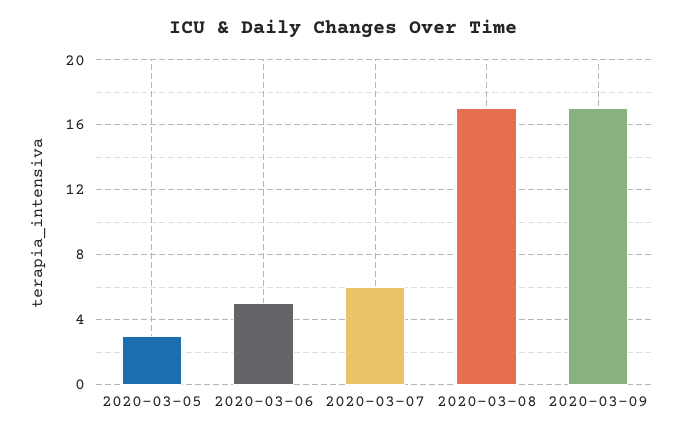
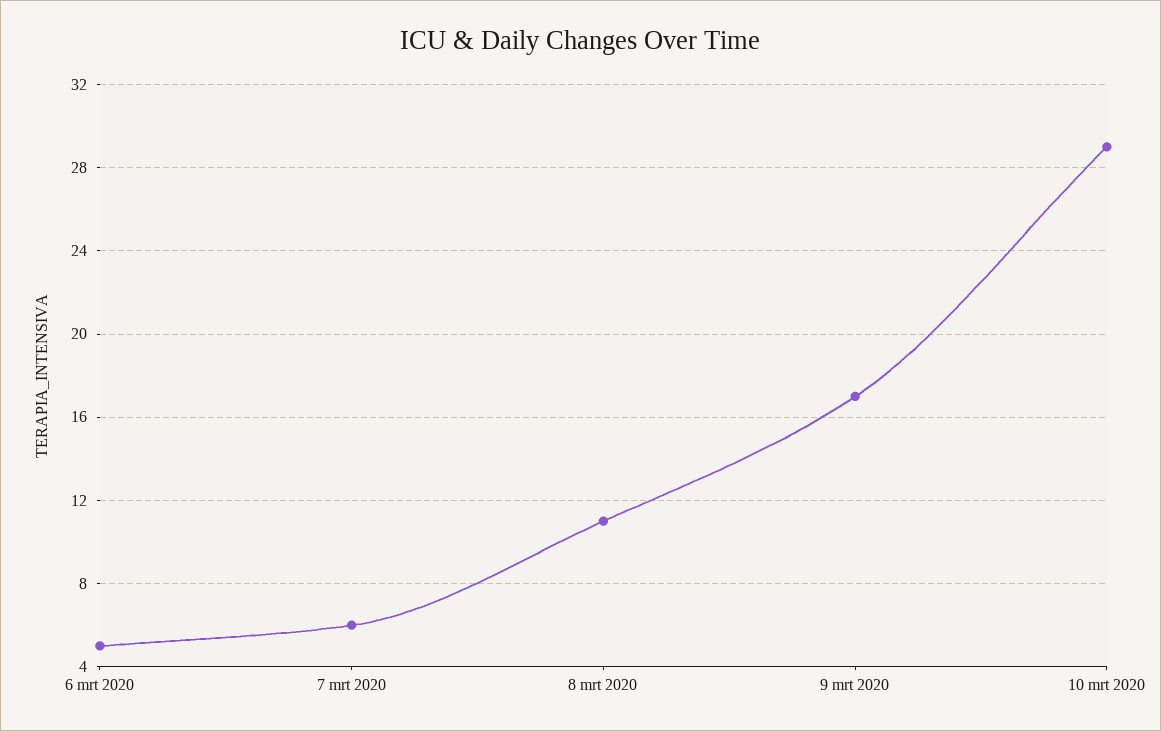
2020-03-05: 3 -> none
2020-03-08: 17 -> 11
10 mrt 2020: none -> 29

